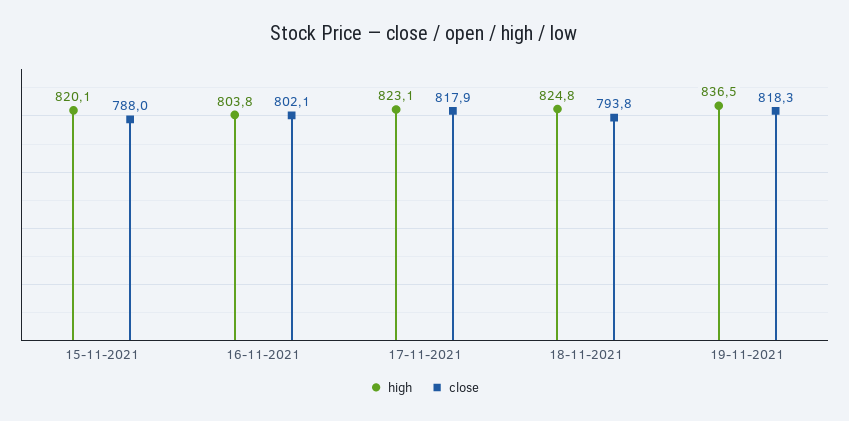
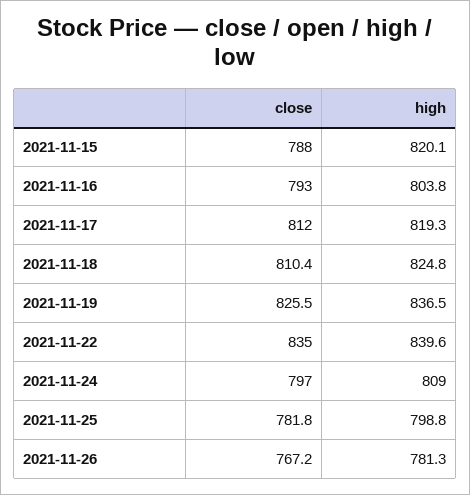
close, 16-11-2021: 802.1 -> 793
high, 17-11-2021: 823.1 -> 819.3
close, 17-11-2021: 817.9 -> 812
close, 18-11-2021: 793.8 -> 810.4
close, 19-11-2021: 818.3 -> 825.5
close, 2021-11-22: none -> 835
high, 2021-11-22: none -> 839.6
close, 2021-11-24: none -> 797
high, 2021-11-24: none -> 809
close, 2021-11-25: none -> 781.8
high, 2021-11-25: none -> 798.8
close, 2021-11-26: none -> 767.2
high, 2021-11-26: none -> 781.3

